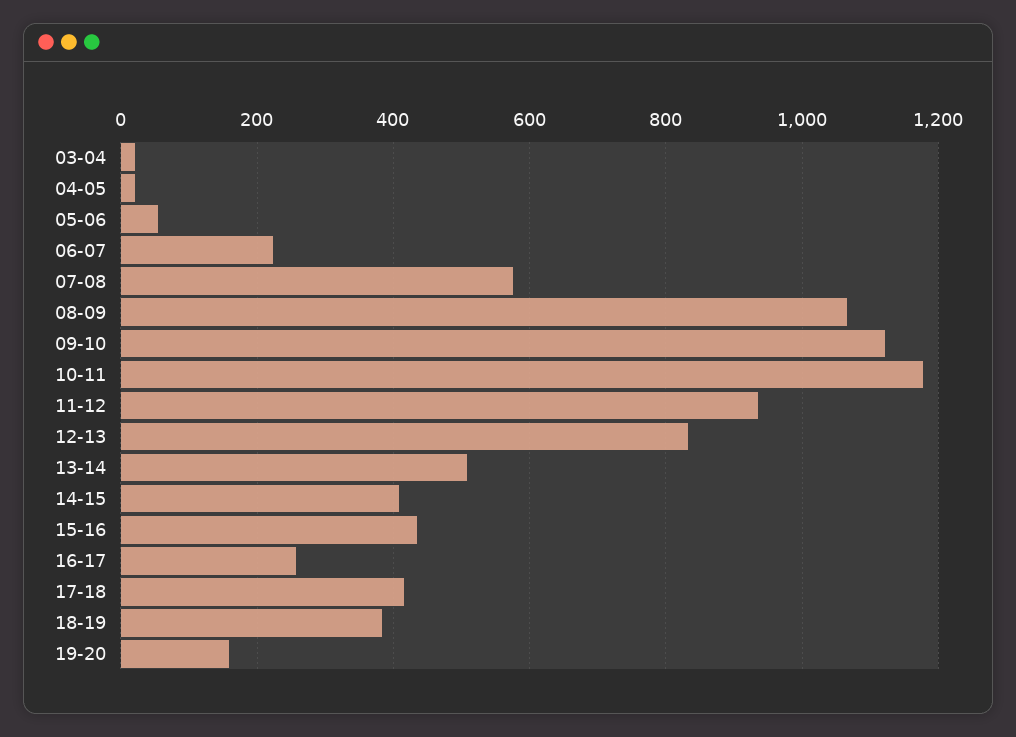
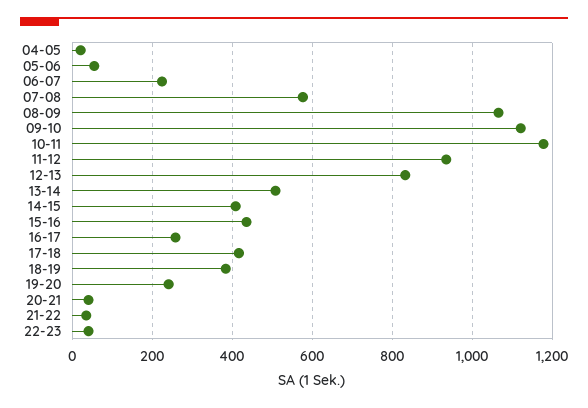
03-04: 20 -> none
19-20: 160 -> 240
20-21: none -> 40
21-22: none -> 40
22-23: none -> 40

